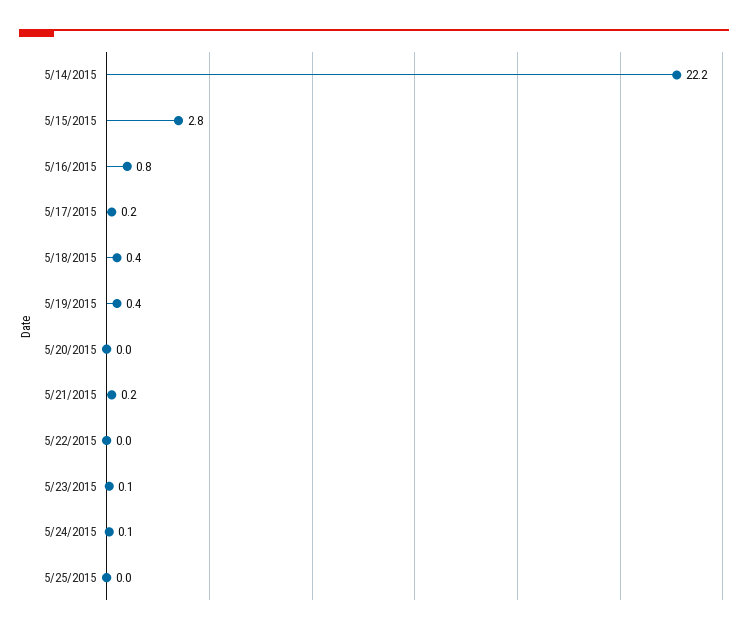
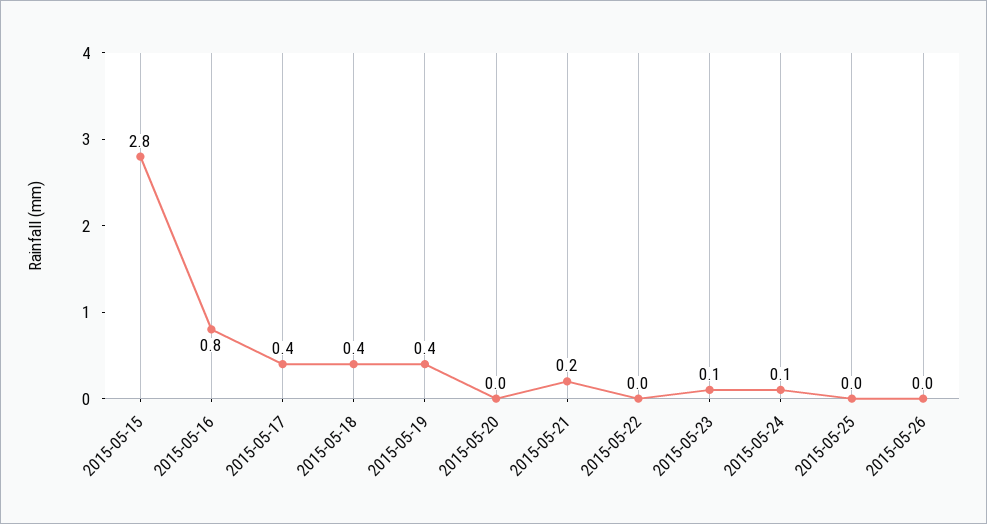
5/14/2015: 22.2 -> none
5/17/2015: 0.2 -> 0.4
2015-05-26: none -> 0

